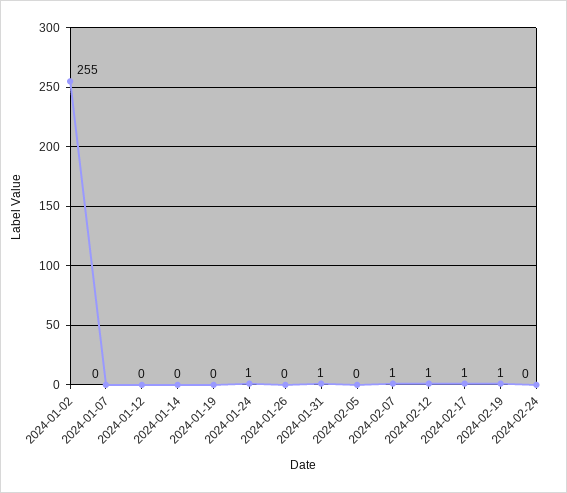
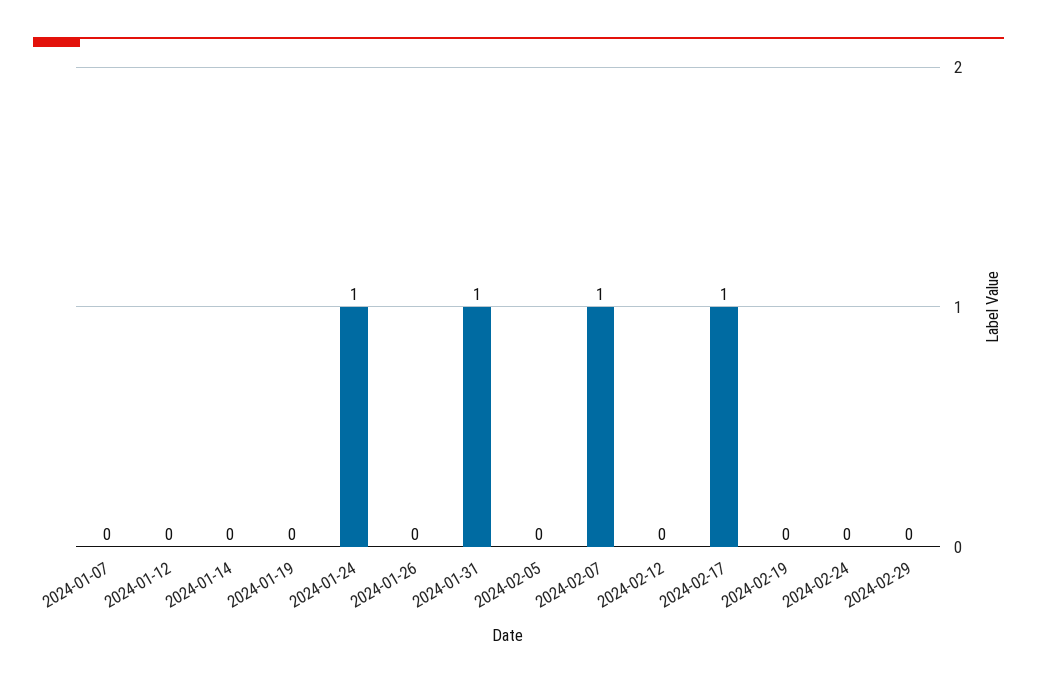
2024-01-02: 255 -> none
2024-02-12: 1 -> 0
2024-02-19: 1 -> 0
2024-02-29: none -> 0

